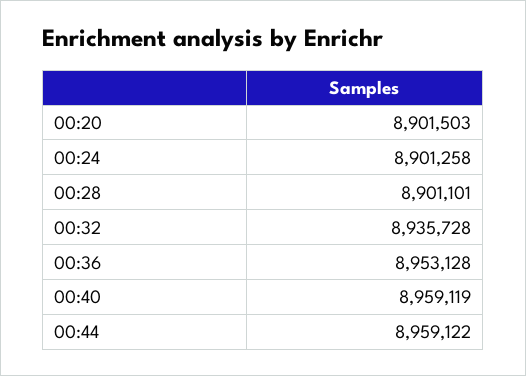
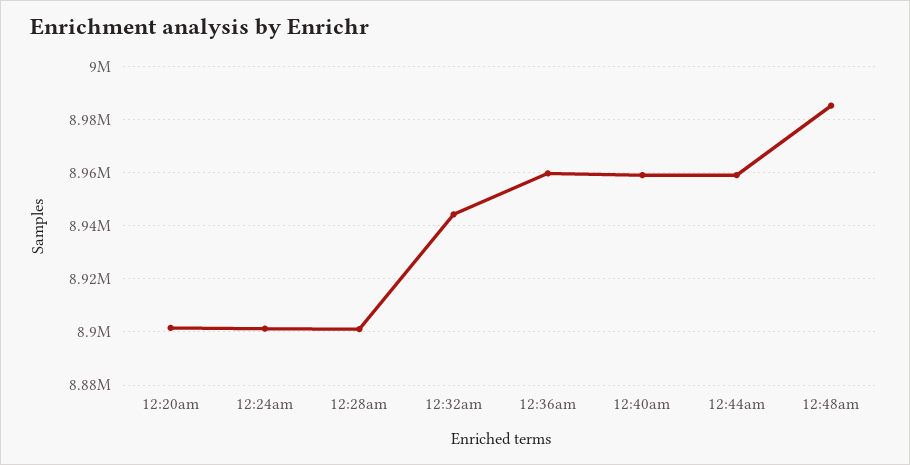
00:32: 8935728 -> 8945000
00:36: 8953128 -> 8960000
12:48am: none -> 8985000

